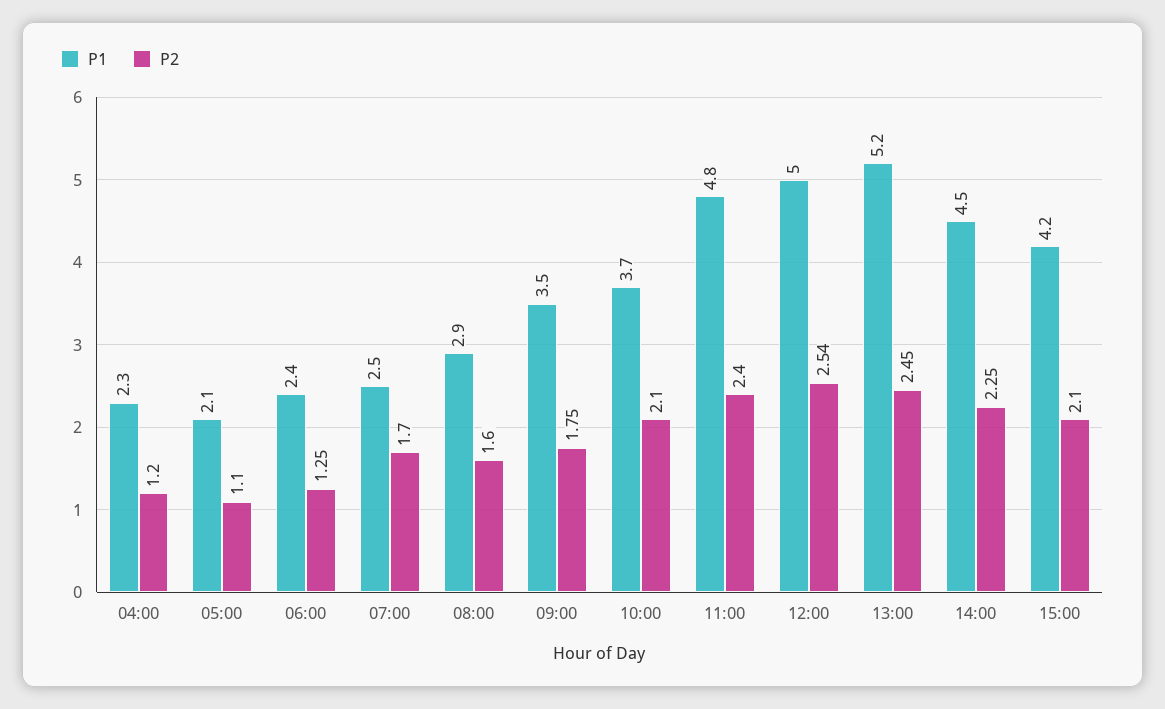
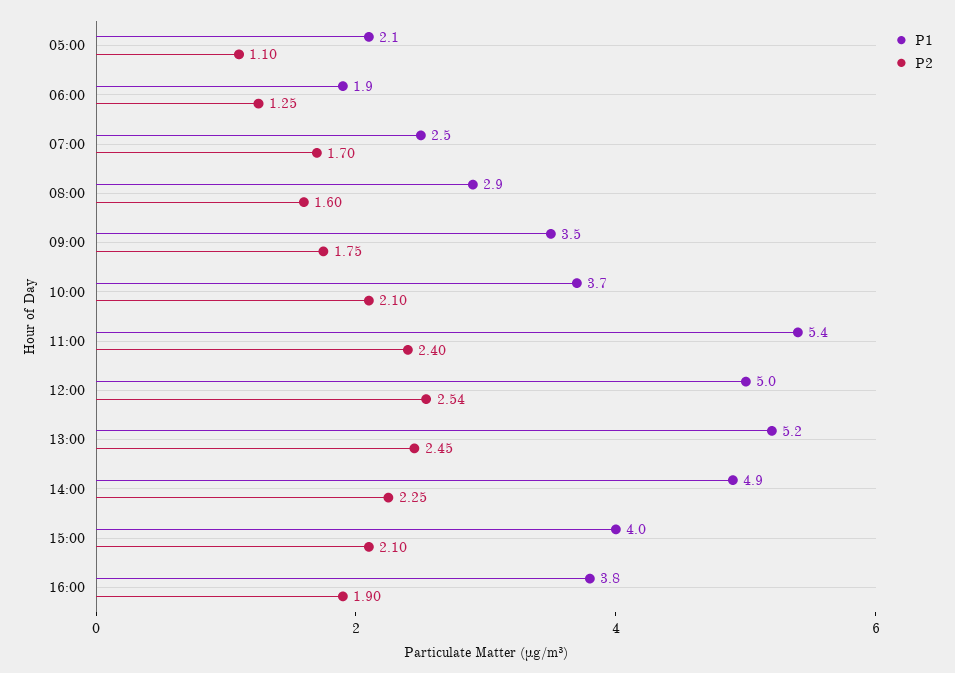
P1, 04:00: 2.3 -> none
P2, 04:00: 1.2 -> none
P1, 06:00: 2.4 -> 1.9
P1, 11:00: 4.8 -> 5.4
P1, 14:00: 4.5 -> 4.9
P1, 15:00: 4.2 -> 4
P1, 16:00: none -> 3.8
P2, 16:00: none -> 1.9

